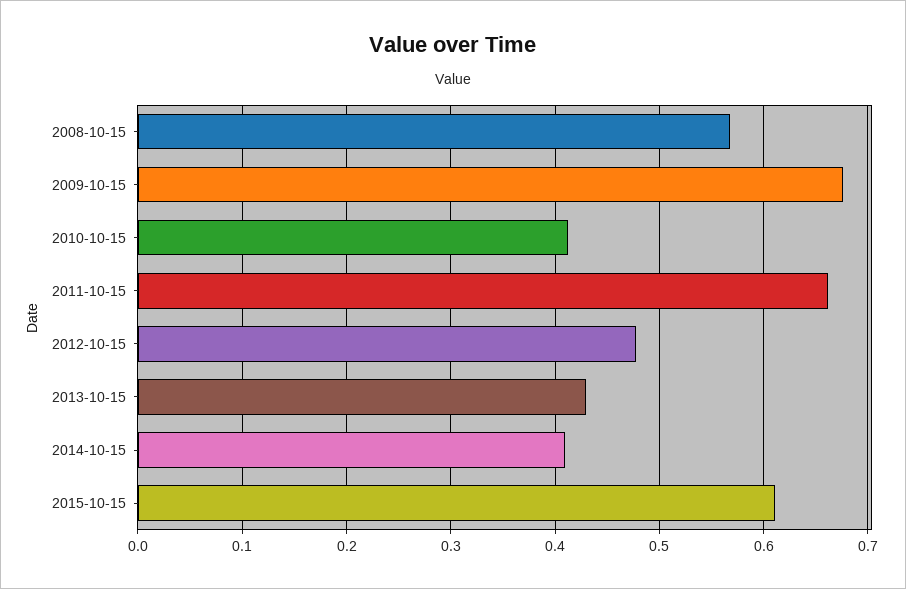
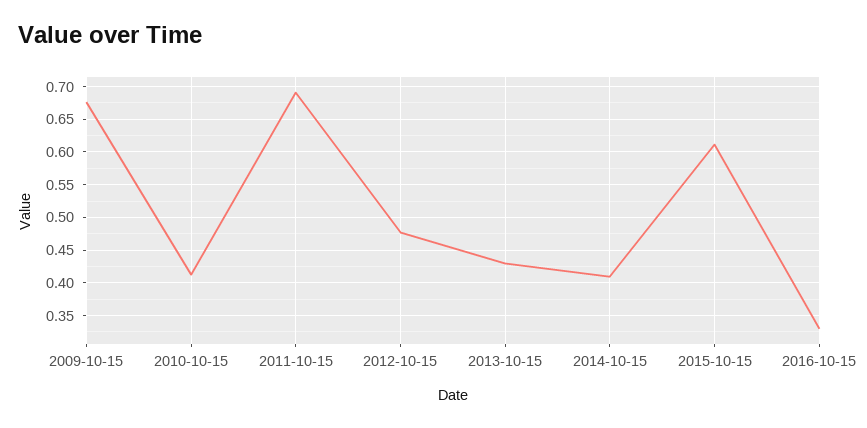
2008-10-15: 0.57 -> none
2011-10-15: 0.66 -> 0.69
2016-10-15: none -> 0.33

